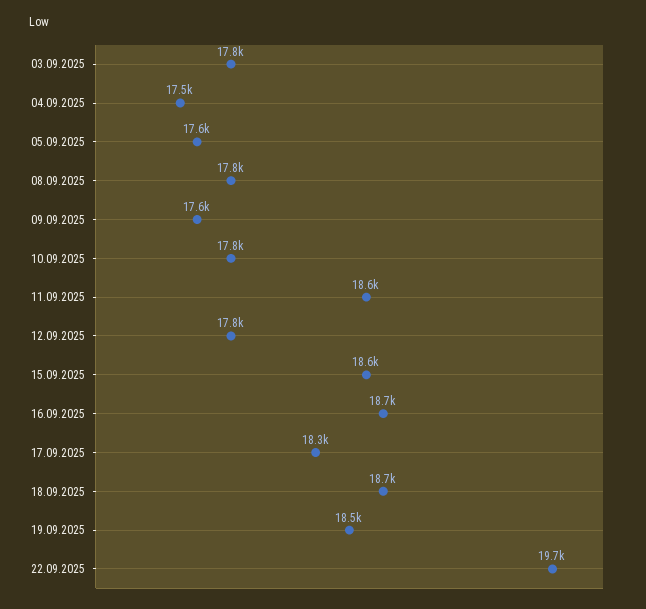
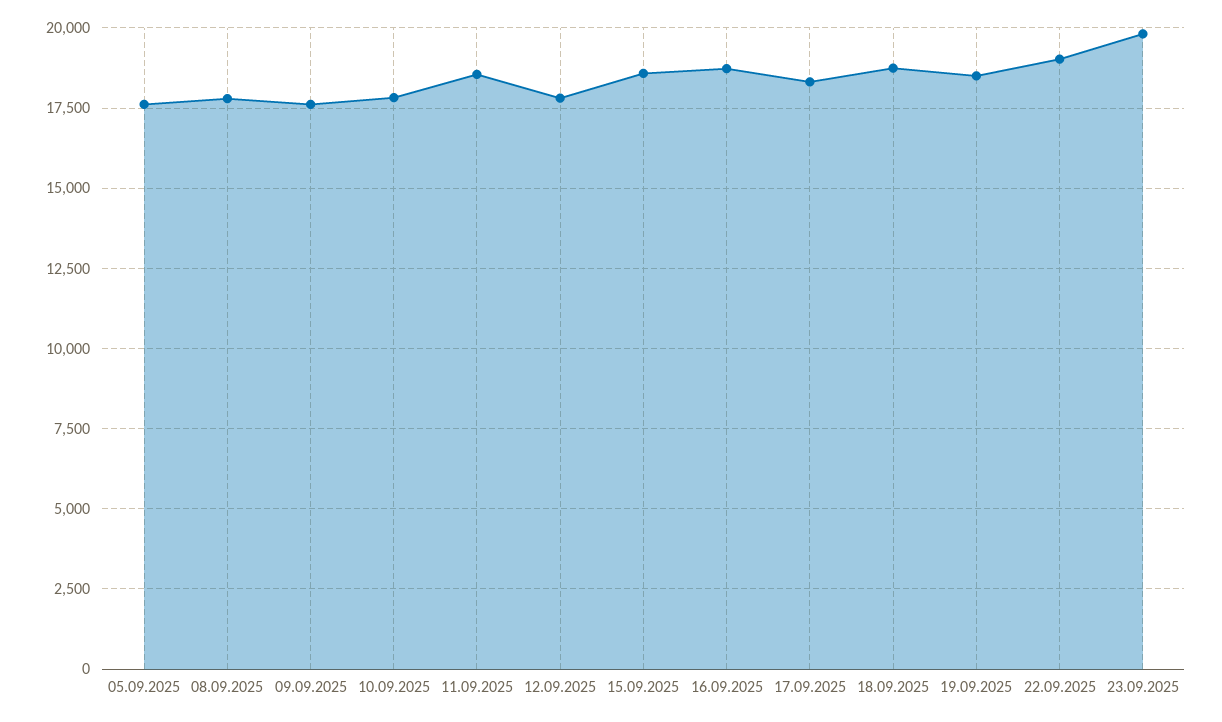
03.09.2025: 17800 -> none
04.09.2025: 17500 -> none
22.09.2025: 19700 -> 19000
23.09.2025: none -> 19750

